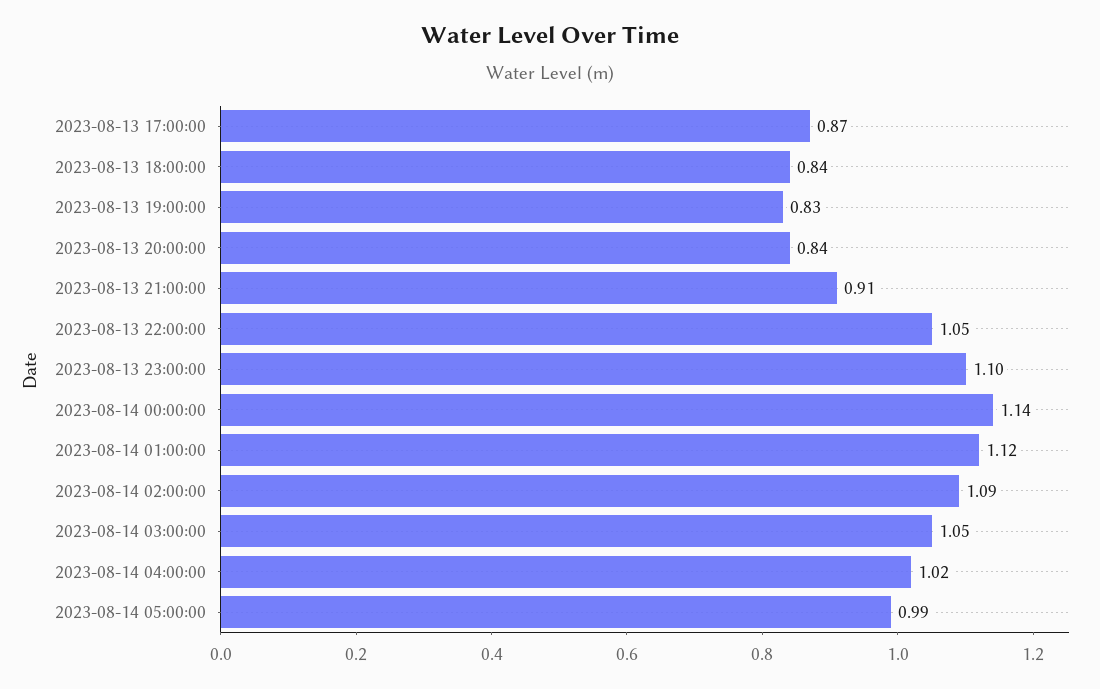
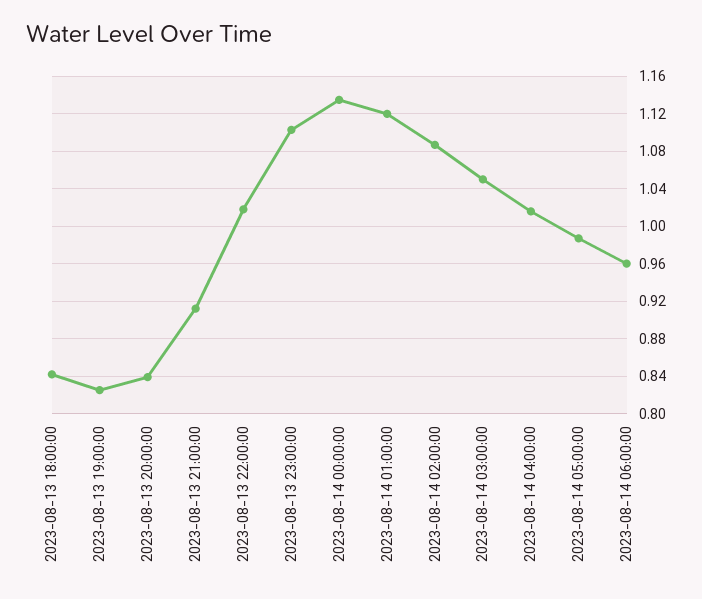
2023-08-13 17:00:00: 0.87 -> none
2023-08-13 22:00:00: 1.05 -> 1.02
2023-08-14 06:00:00: none -> 0.96

